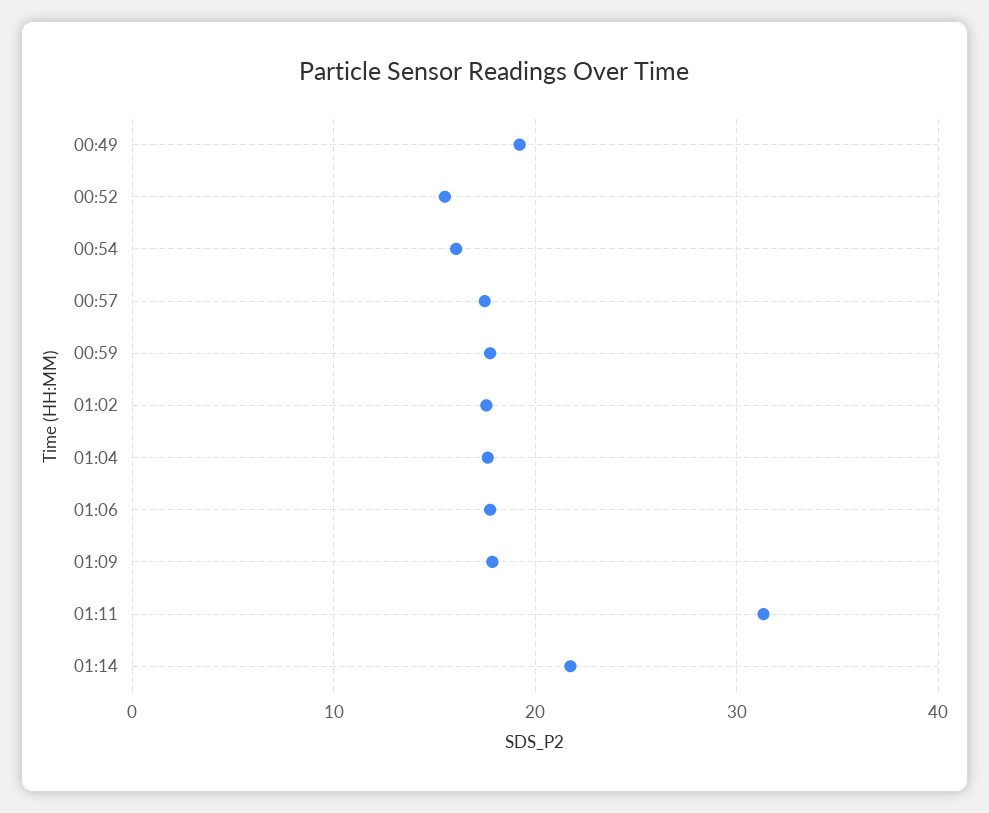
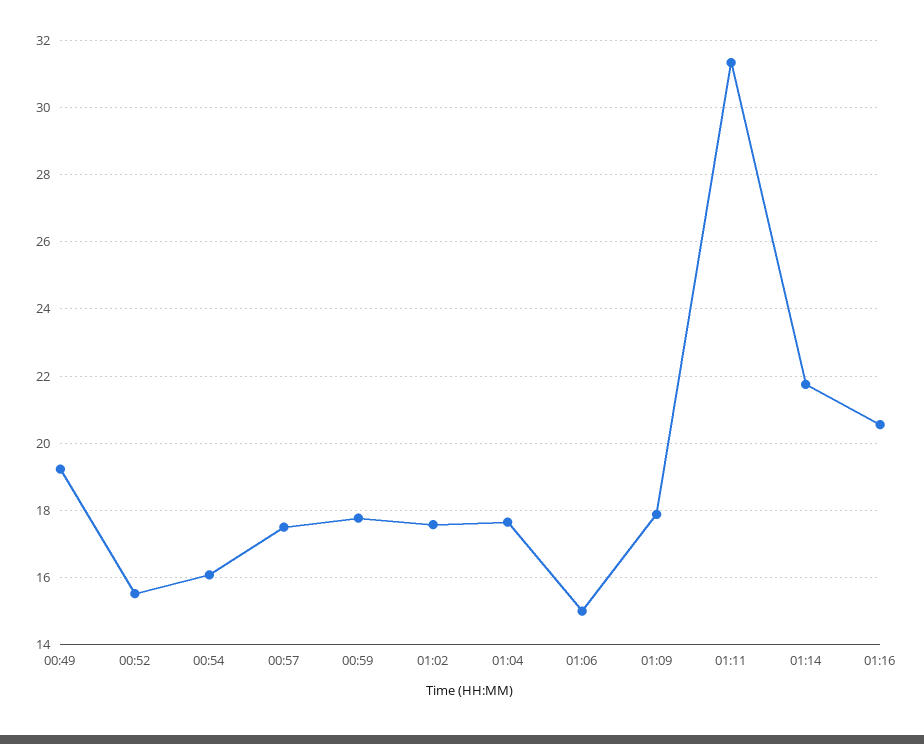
01:06: 18 -> 15
01:16: none -> 20.6

